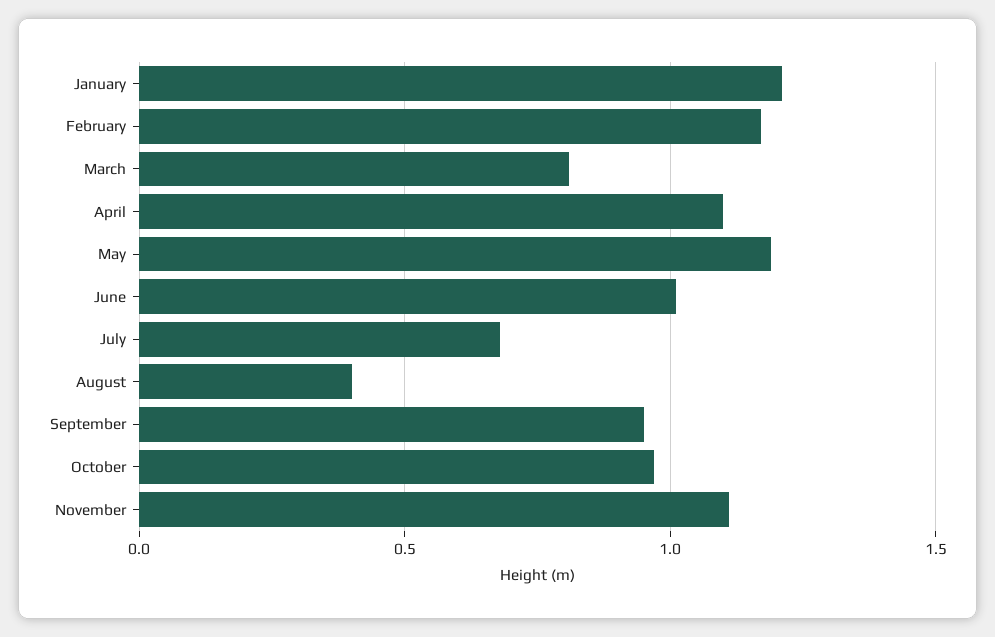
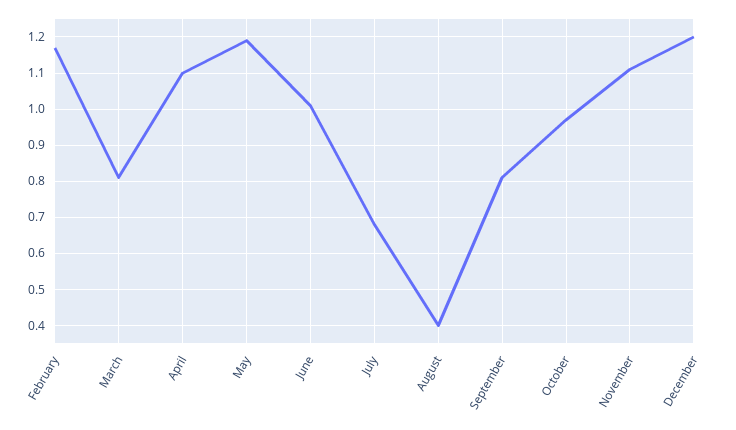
January: 1.2 -> none
September: 0.95 -> 0.8
December: none -> 1.2

